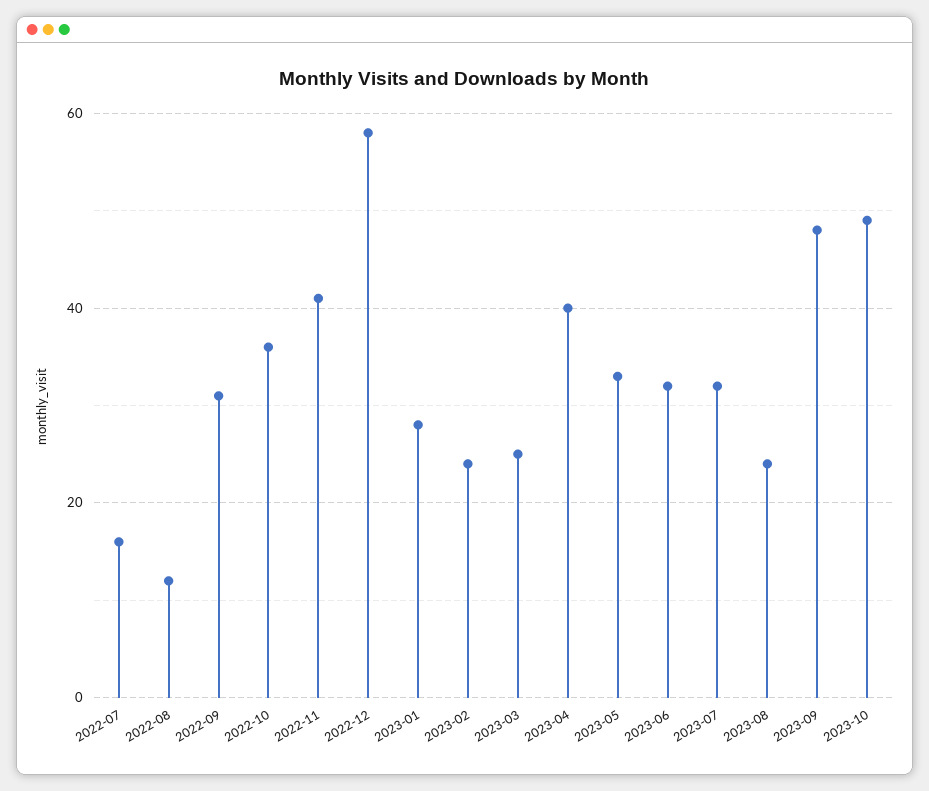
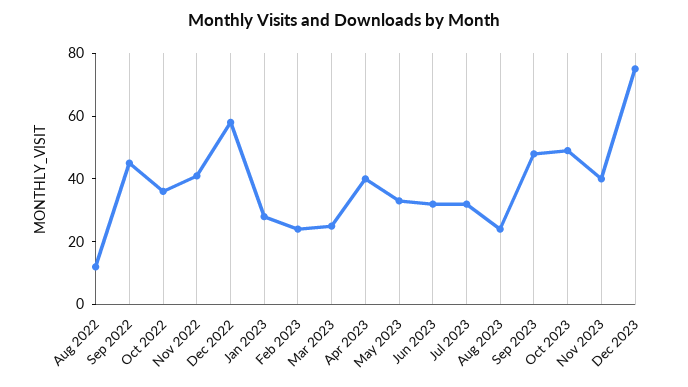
2022-07: 15 -> none
2022-09: 30 -> 45
Nov 2023: none -> 40
Dec 2023: none -> 75

